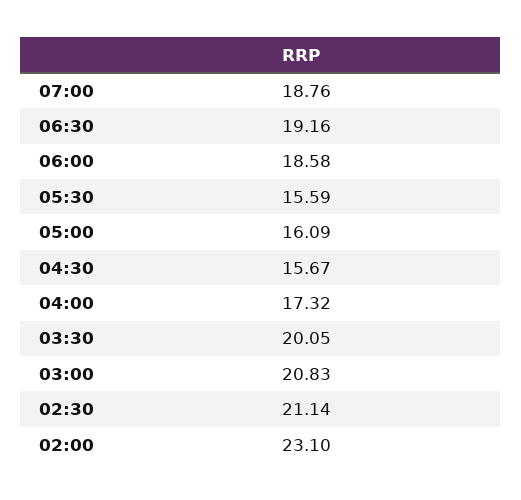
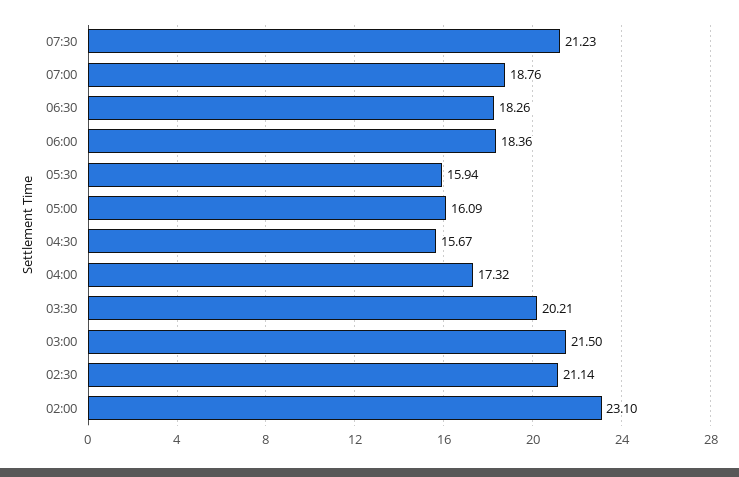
06:30: 19.16 -> 18.26
06:00: 18.58 -> 18.36
05:30: 15.59 -> 15.94
03:30: 20.05 -> 20.21
03:00: 20.83 -> 21.5
07:30: none -> 21.23

